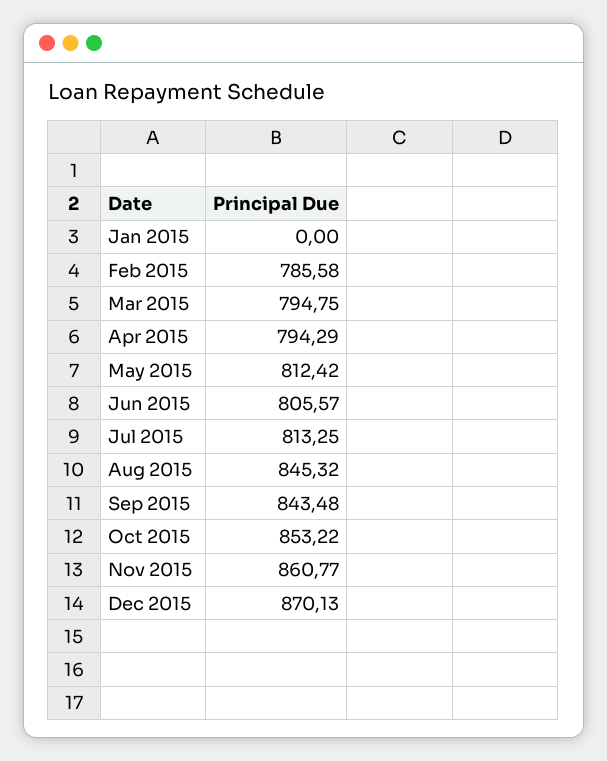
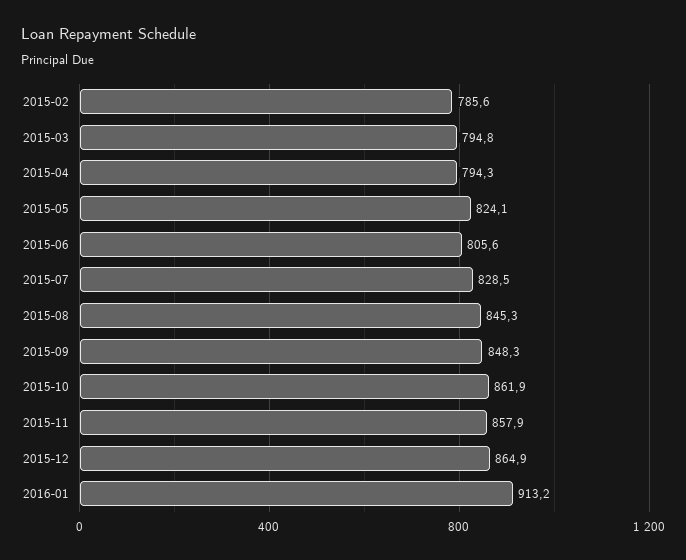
Jan 2015: 0 -> none
May 2015: 812.42 -> 824.1
Jul 2015: 813.25 -> 828.5
Sep 2015: 843.48 -> 848.3
Oct 2015: 853.22 -> 861.9
Nov 2015: 860.77 -> 857.9
Dec 2015: 870.13 -> 864.9
2016-01: none -> 913.2

